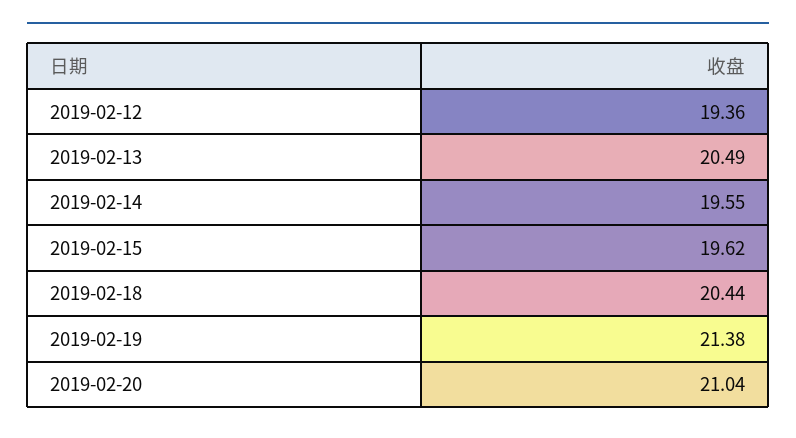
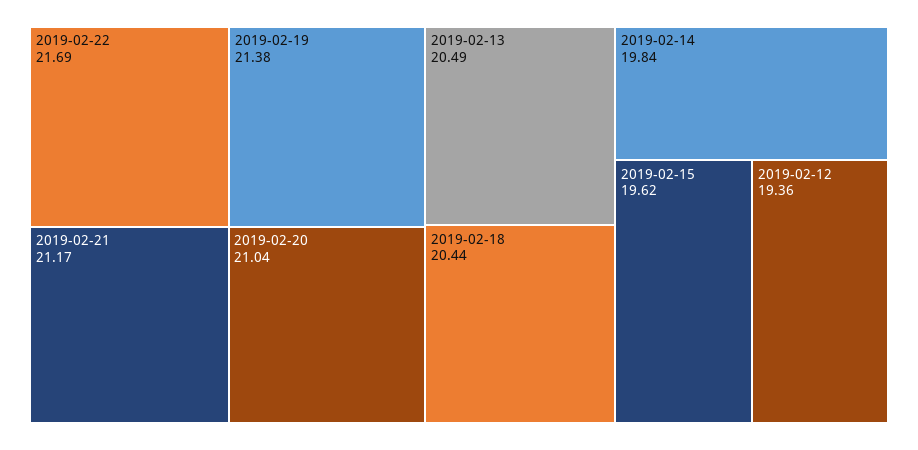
2019-02-14: 19.55 -> 19.84
2019-02-22: none -> 21.69
2019-02-21: none -> 21.17

